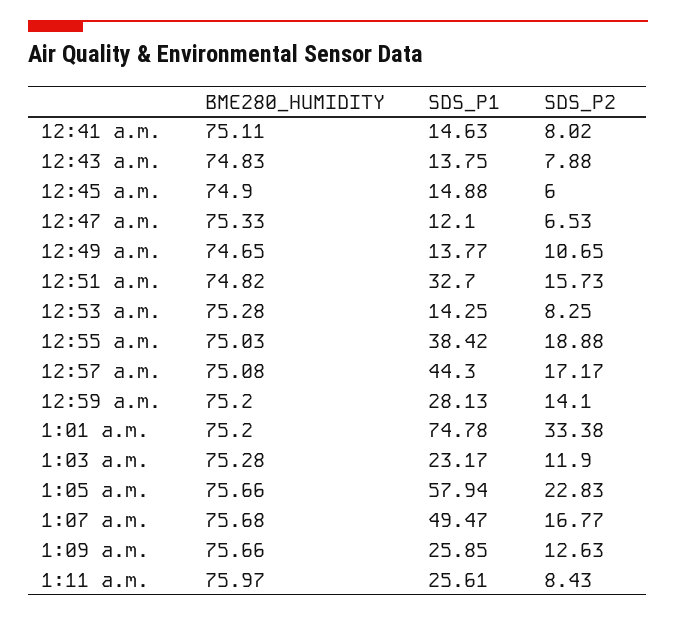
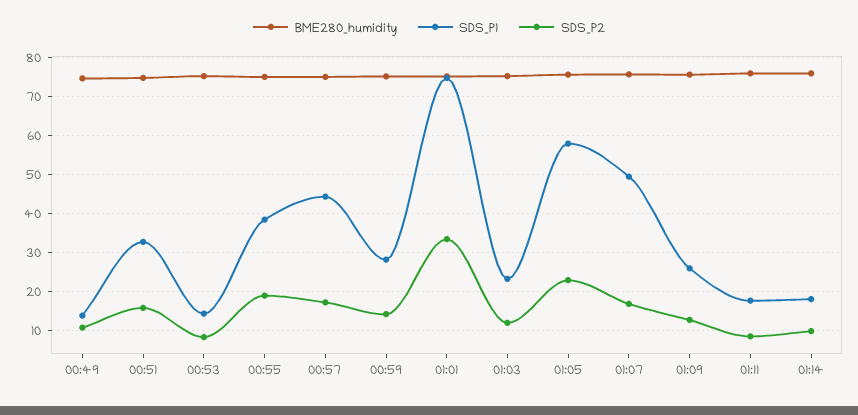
BME280_HUMIDITY, 12:41 a.m.: 75.11 -> none
SDS_P1, 12:41 a.m.: 14.63 -> none
SDS_P2, 12:41 a.m.: 8.02 -> none
BME280_HUMIDITY, 12:43 a.m.: 74.83 -> none
SDS_P1, 12:43 a.m.: 13.75 -> none
SDS_P2, 12:43 a.m.: 7.88 -> none
BME280_HUMIDITY, 12:45 a.m.: 74.9 -> none
SDS_P1, 12:45 a.m.: 14.88 -> none
SDS_P2, 12:45 a.m.: 6 -> none
BME280_HUMIDITY, 12:47 a.m.: 75.33 -> none
SDS_P1, 12:47 a.m.: 12.1 -> none
SDS_P2, 12:47 a.m.: 6.53 -> none
SDS_P1, 1:11 a.m.: 25.61 -> 18
BME280_HUMIDITY, 01:14: none -> 76
SDS_P1, 01:14: none -> 18
SDS_P2, 01:14: none -> 10

